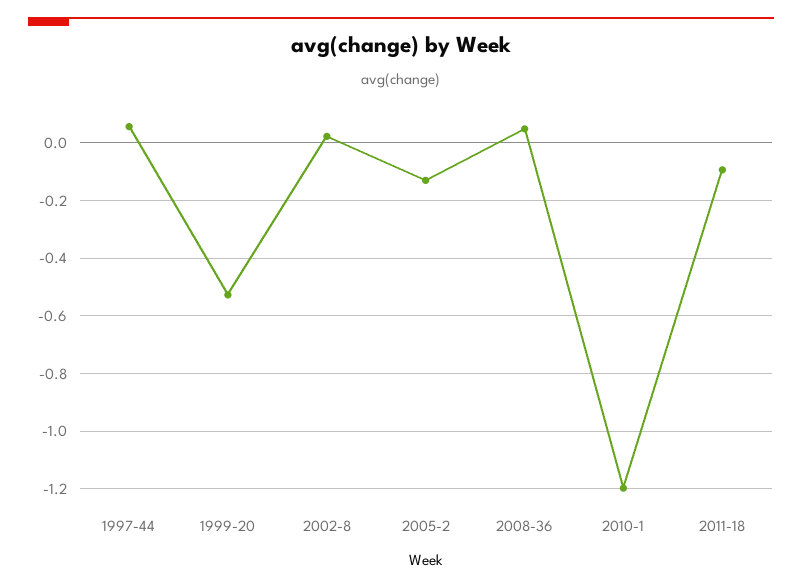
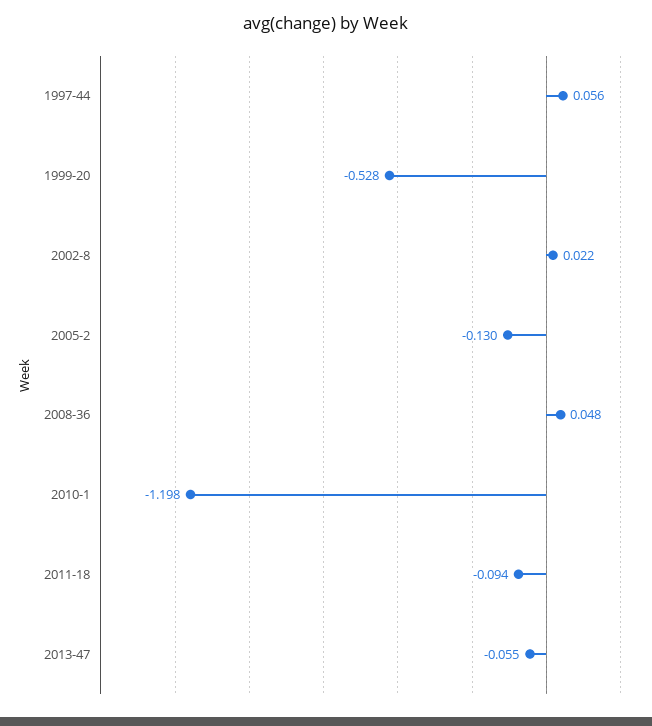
2013-47: none -> -0.055

